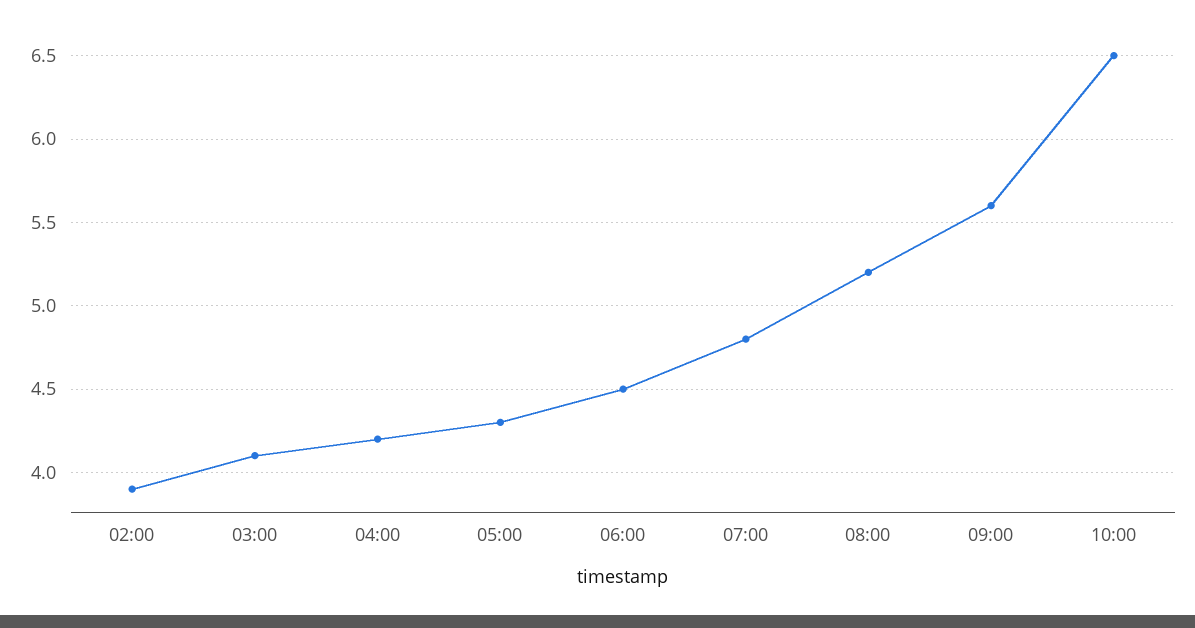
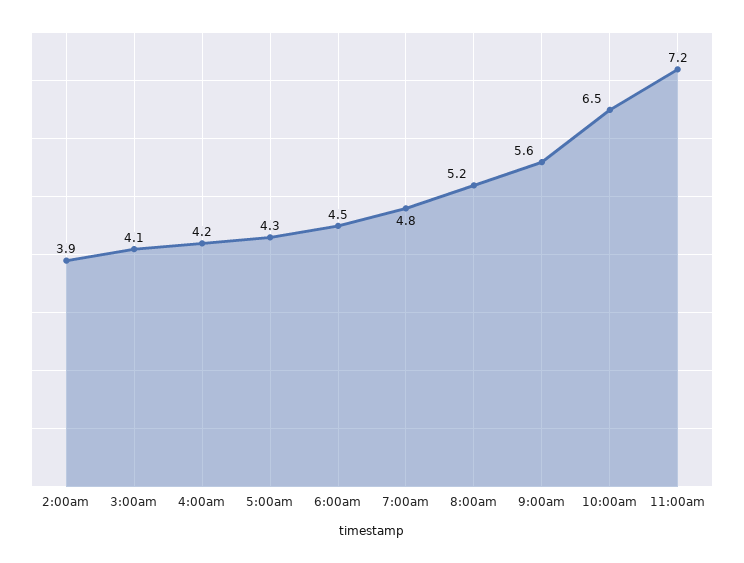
11:00am: none -> 7.2

